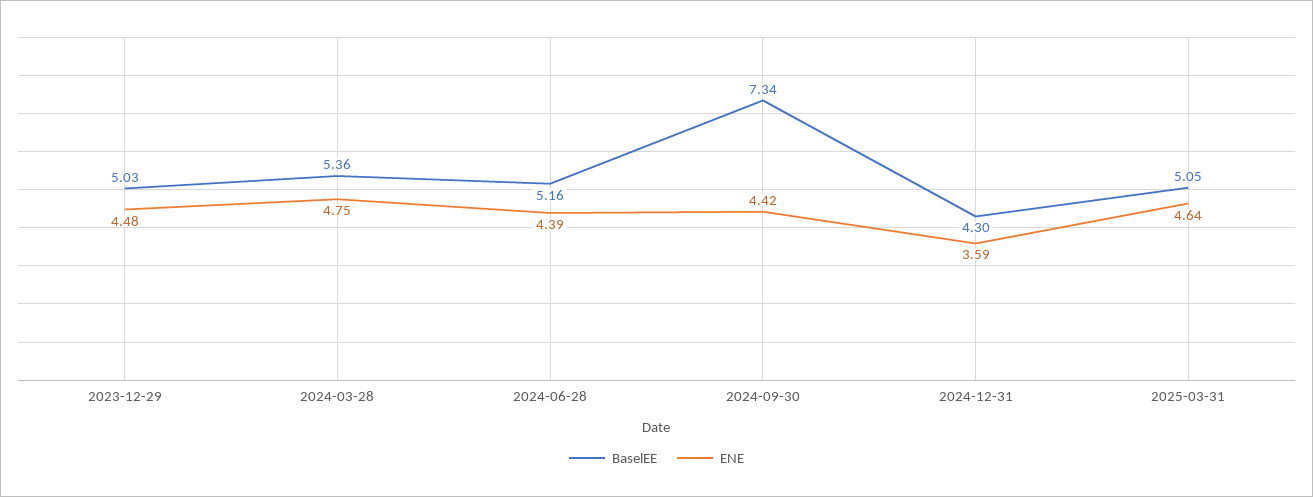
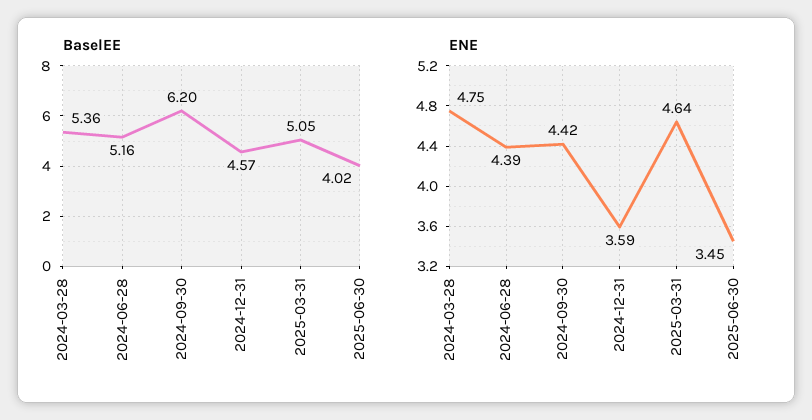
BaselEE, 2023-12-29: 5.03 -> none
ENE, 2023-12-29: 4.48 -> none
BaselEE, 2024-09-30: 7.34 -> 6.2
BaselEE, 2024-12-31: 4.3 -> 4.57
BaselEE, 2025-06-30: none -> 4.02
ENE, 2025-06-30: none -> 3.45

